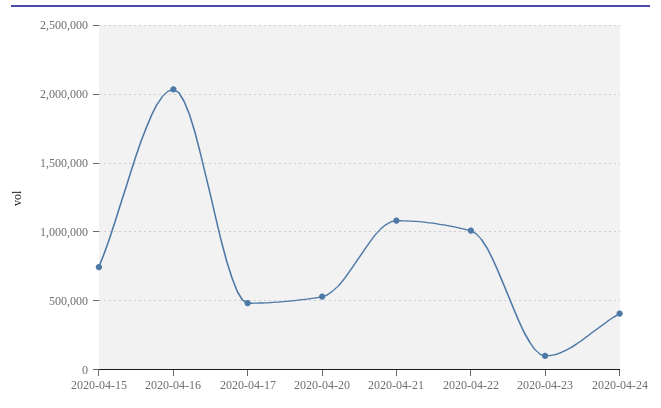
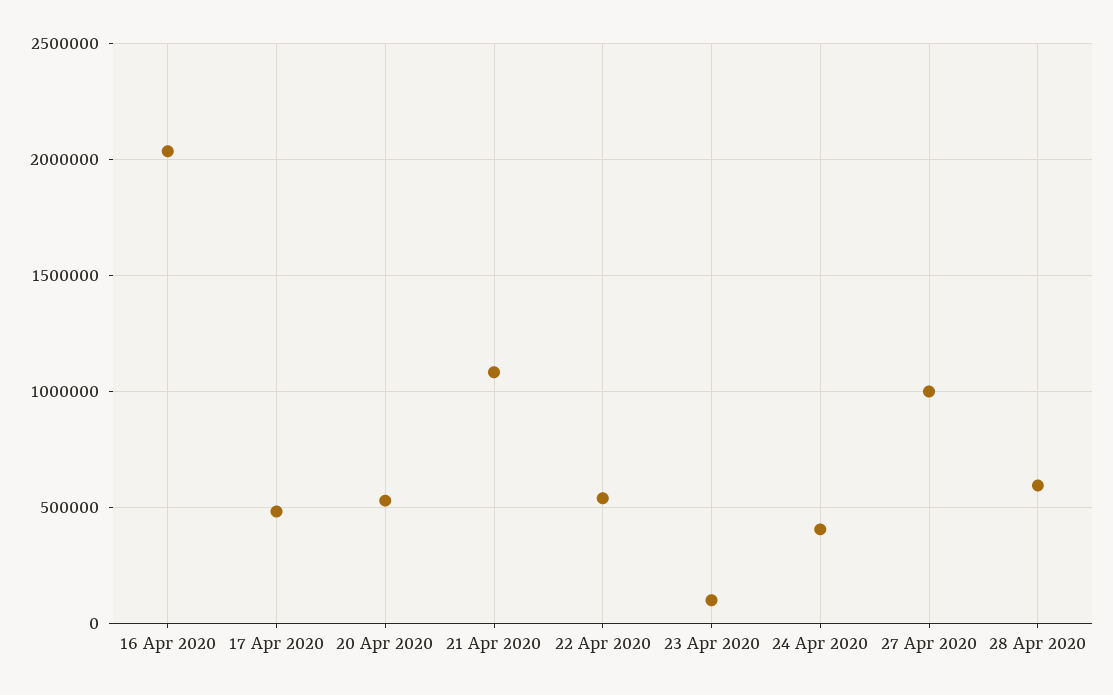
2020-04-15: 750000 -> none
2020-04-22: 1000000 -> 550000
27 Apr 2020: none -> 1000000
28 Apr 2020: none -> 600000

